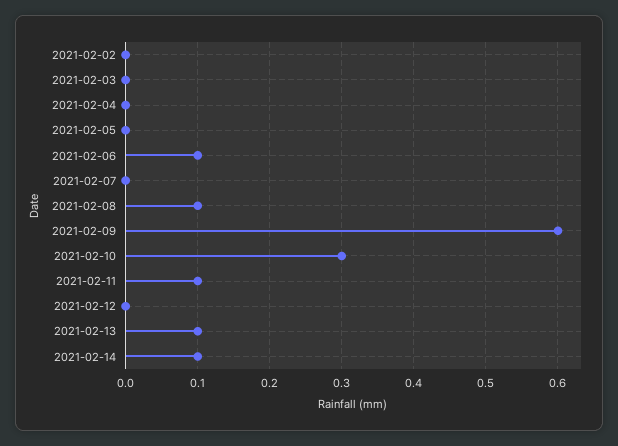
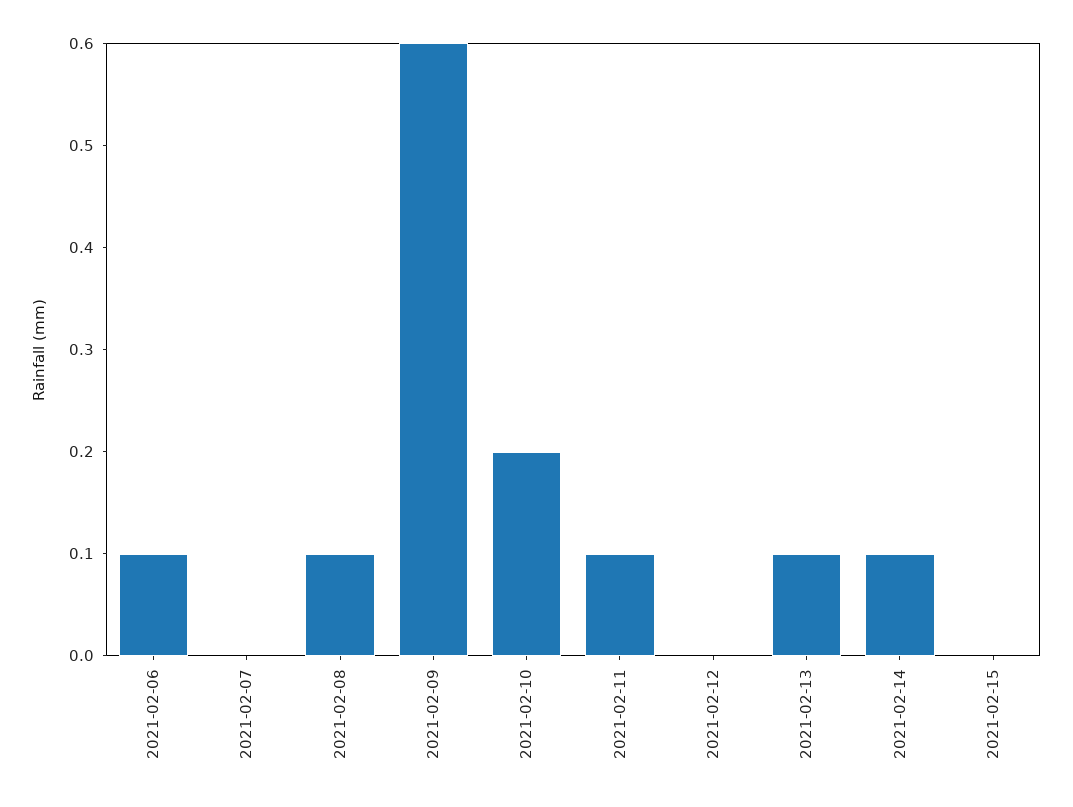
2021-02-02: 0 -> none
2021-02-03: 0 -> none
2021-02-04: 0 -> none
2021-02-05: 0 -> none
2021-02-10: 0.3 -> 0.2
2021-02-15: none -> 0

